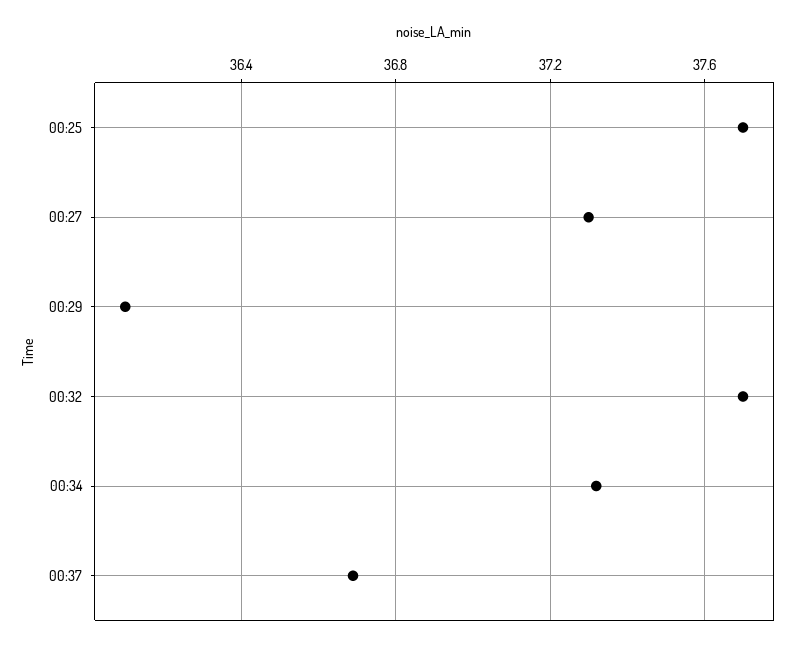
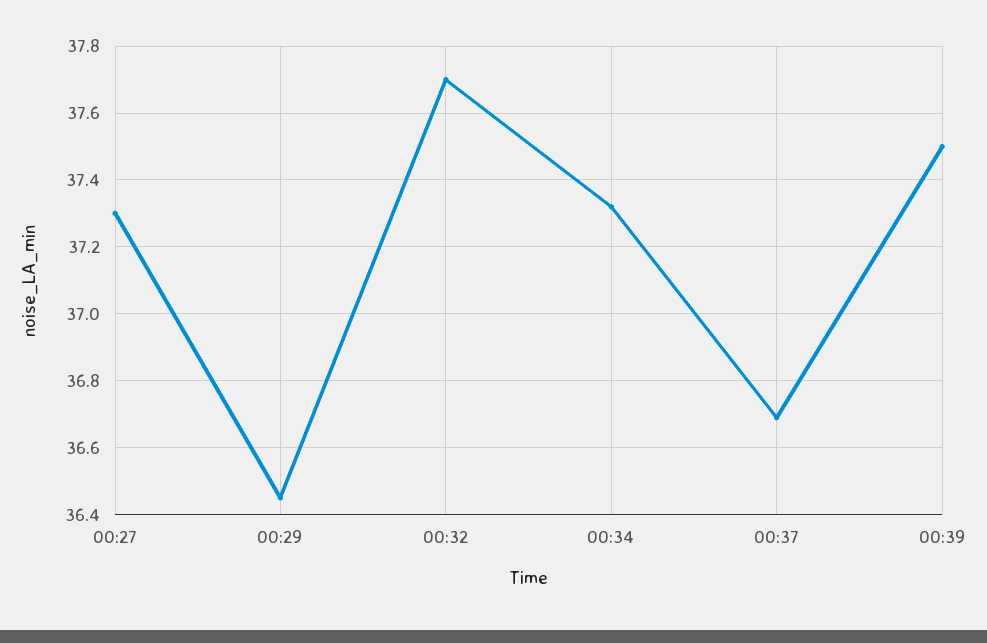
00:25: 37.7 -> none
00:29: 36.1 -> 36.45
00:39: none -> 37.5

